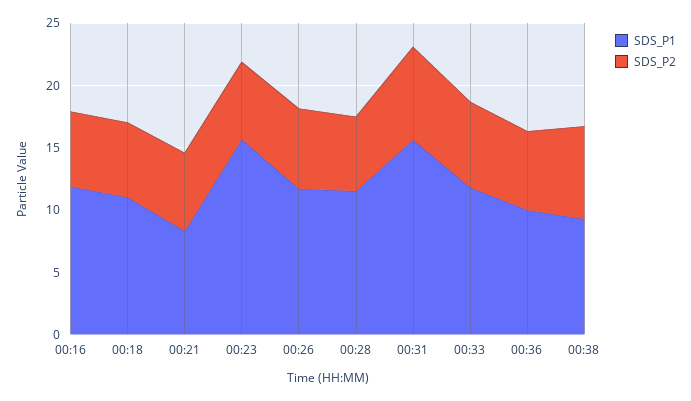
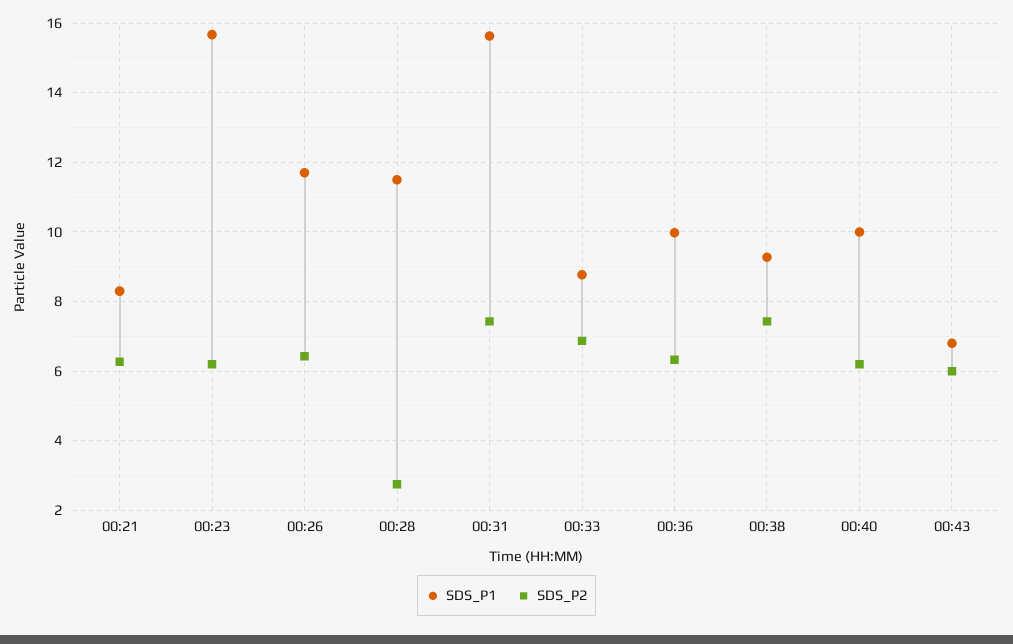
SDS_P1, 00:16: 12 -> none
SDS_P2, 00:16: 6 -> none
SDS_P1, 00:18: 11 -> none
SDS_P2, 00:18: 6 -> none
SDS_P2, 00:28: 6 -> 2.8
SDS_P1, 00:33: 12 -> 8.8
SDS_P1, 00:40: none -> 10
SDS_P2, 00:40: none -> 6.2
SDS_P1, 00:43: none -> 6.8
SDS_P2, 00:43: none -> 6

